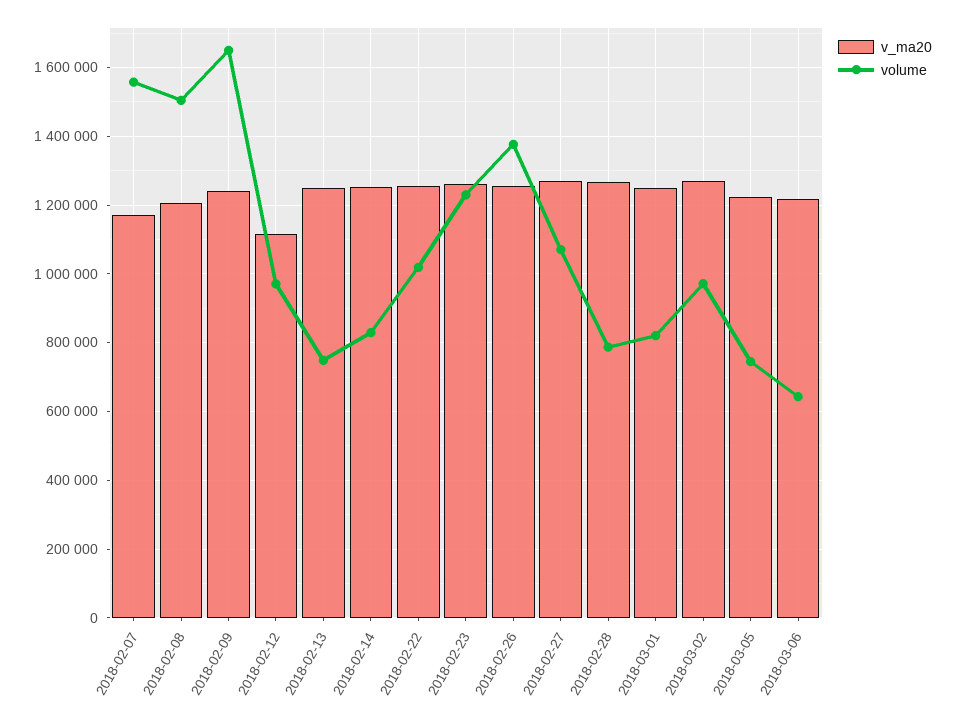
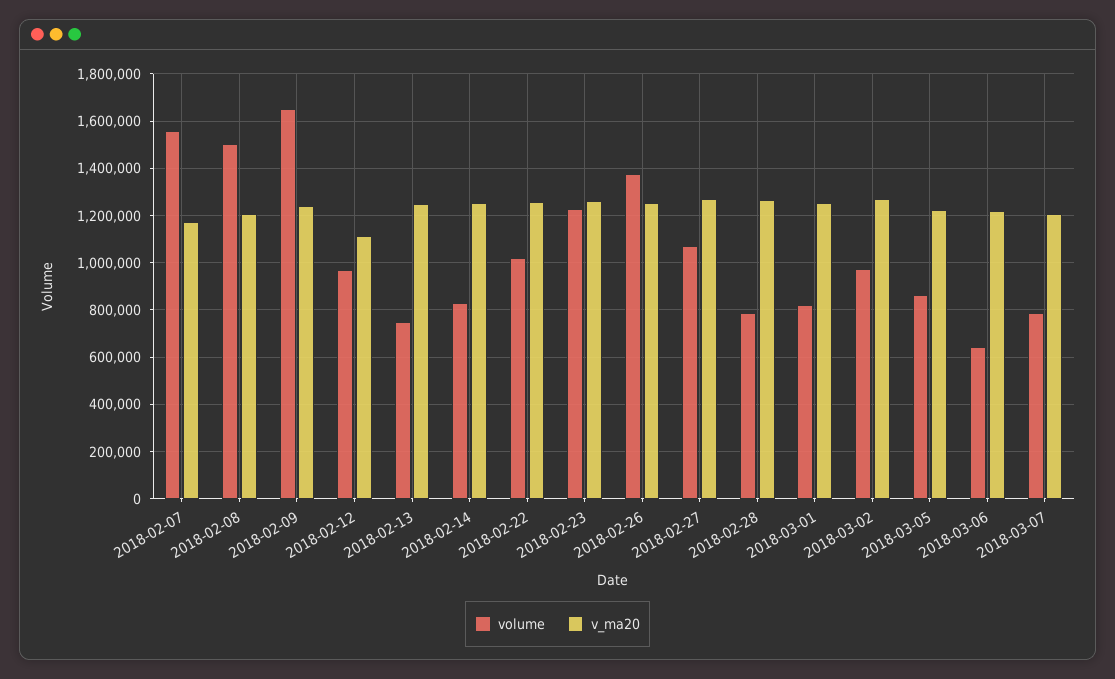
volume, 2018-03-05: 740000 -> 850000
volume, 2018-03-07: none -> 800000
v_ma20, 2018-03-07: none -> 1200000

